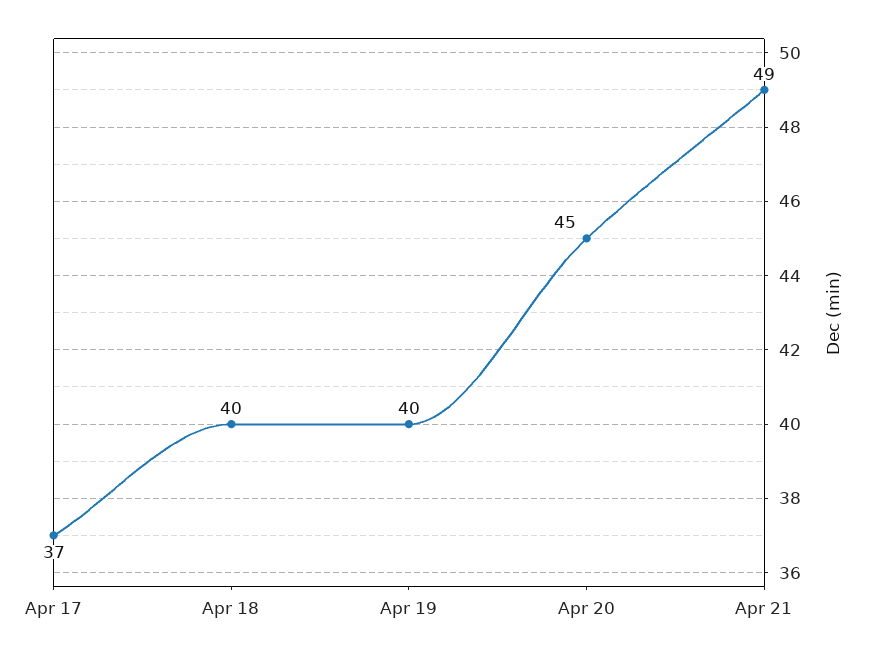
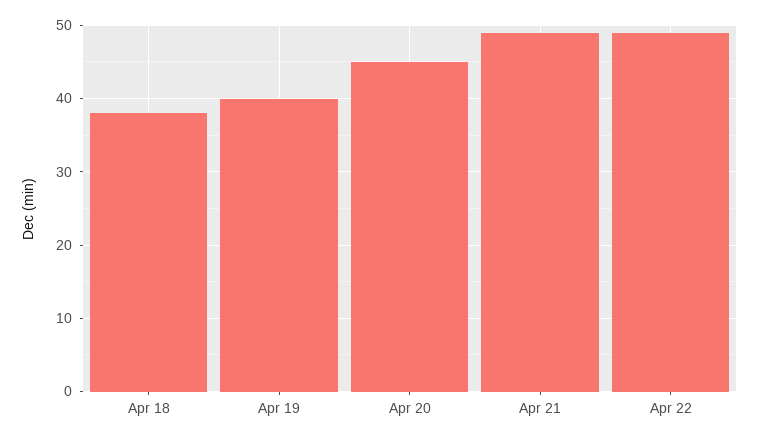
Apr 17: 37 -> none
Apr 18: 40 -> 38
Apr 22: none -> 49

